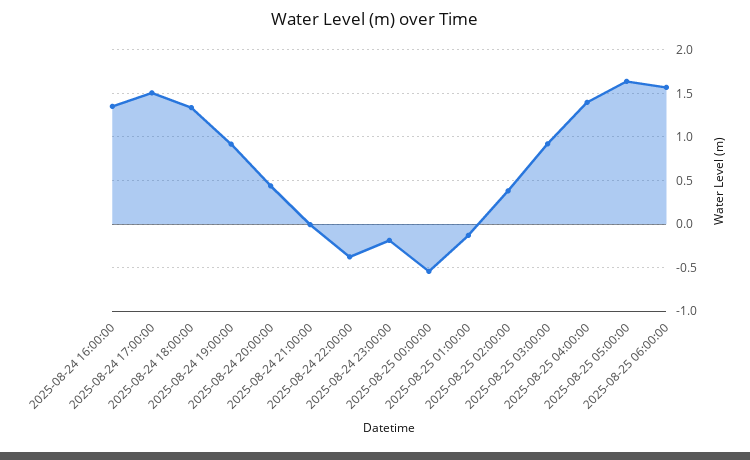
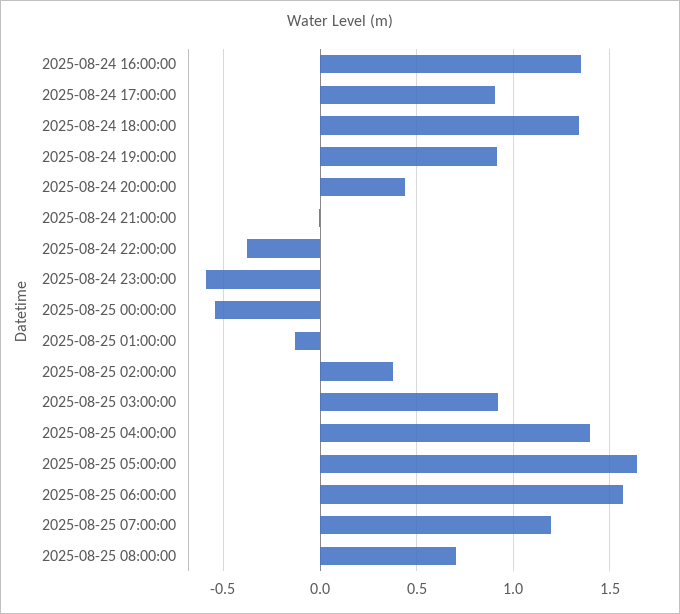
2025-08-24 17:00:00: 1.5 -> 0.9
2025-08-24 23:00:00: -0.2 -> -0.6
2025-08-25 07:00:00: none -> 1.2
2025-08-25 08:00:00: none -> 0.7

